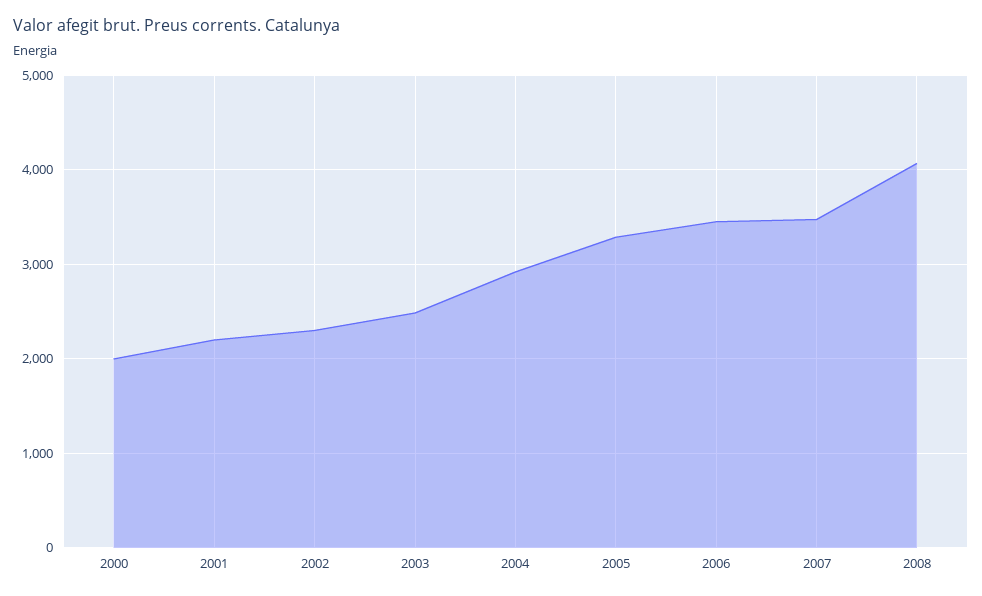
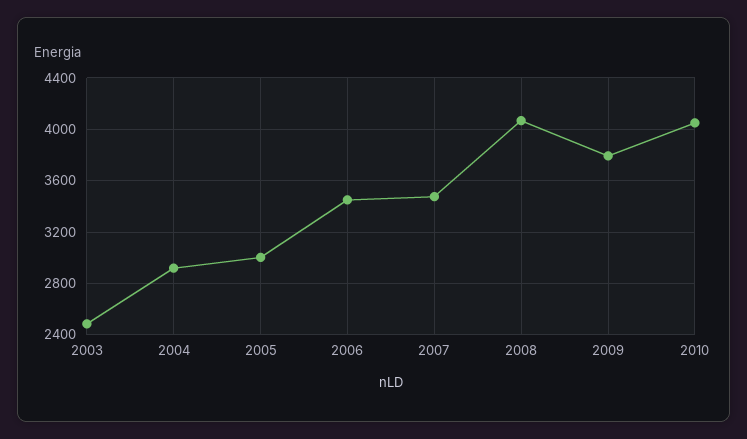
2000: 2000 -> none
2001: 2200 -> none
2002: 2300 -> none
2005: 3300 -> 3000
2009: none -> 3800
2010: none -> 4050

